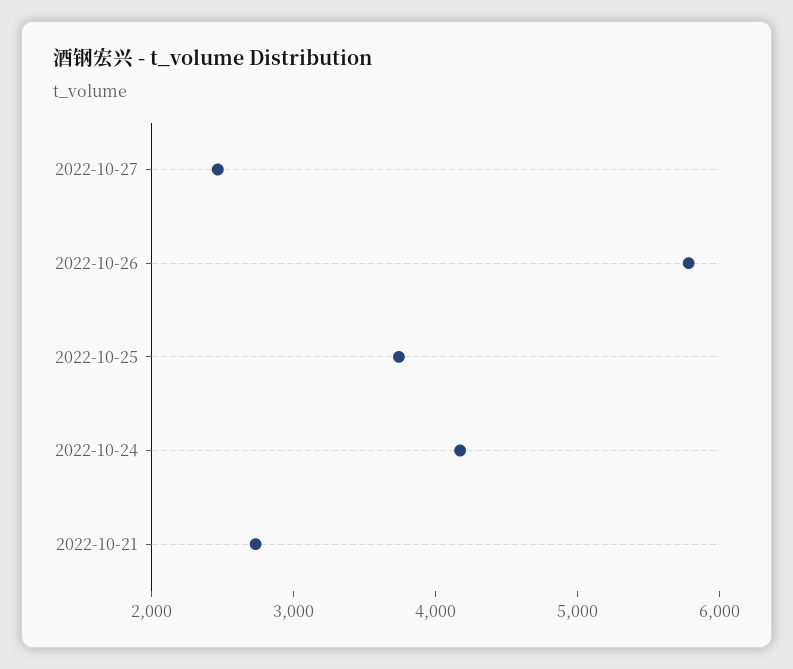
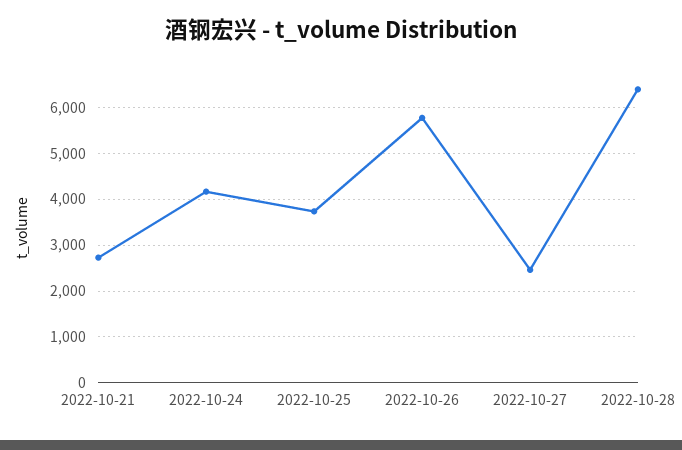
2022-10-28: none -> 6400

